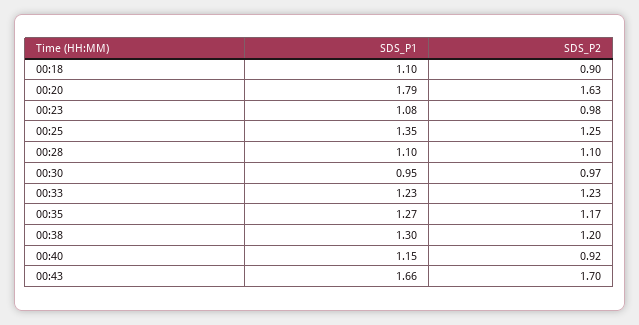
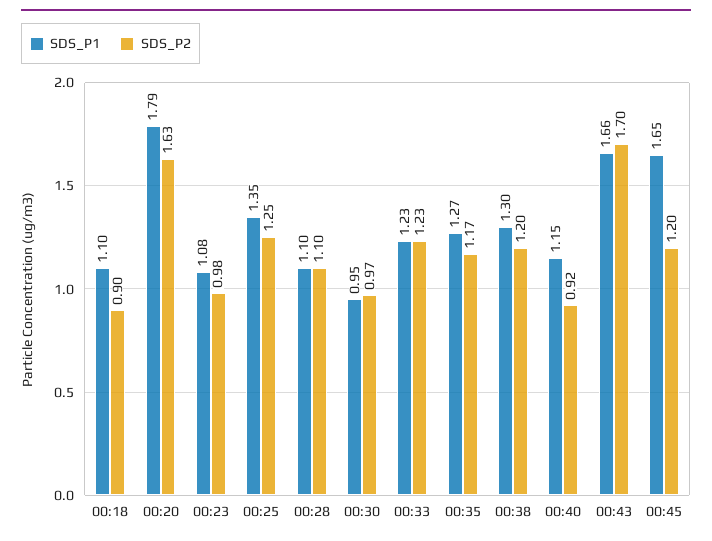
SDS_P1, 00:45: none -> 1.65
SDS_P2, 00:45: none -> 1.2

